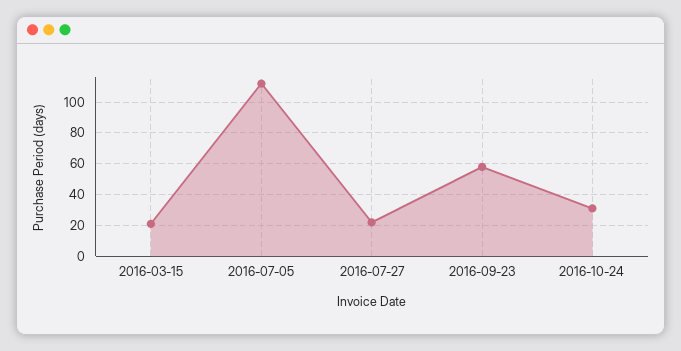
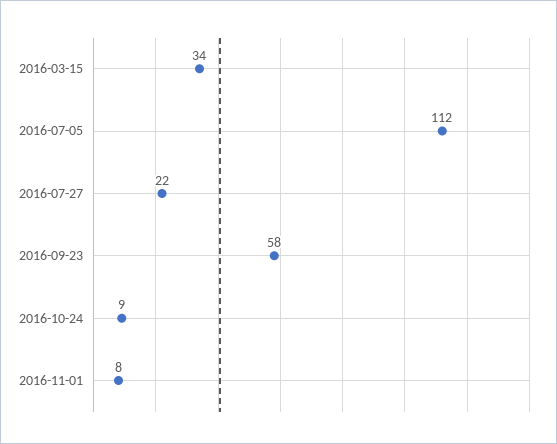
2016-03-15: 20 -> 34
2016-10-24: 30 -> 9
2016-11-01: none -> 8

